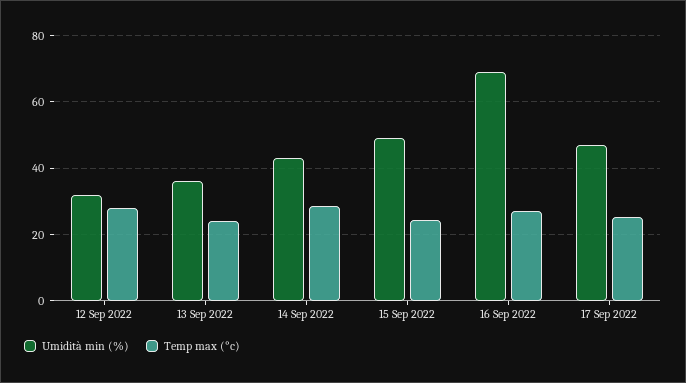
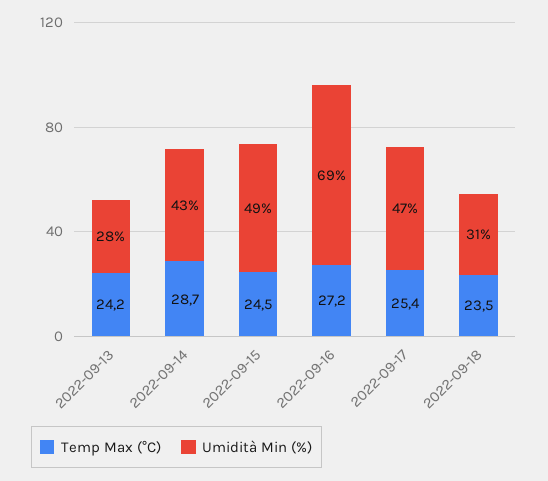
Umidità min (%), 12 Sep 2022: 32 -> none
Temp max (°c), 12 Sep 2022: 28 -> none
Umidità min (%), 13 Sep 2022: 36 -> 28
Temp max (°c), 2022-09-18: none -> 23.5
Umidità min (%), 2022-09-18: none -> 31

